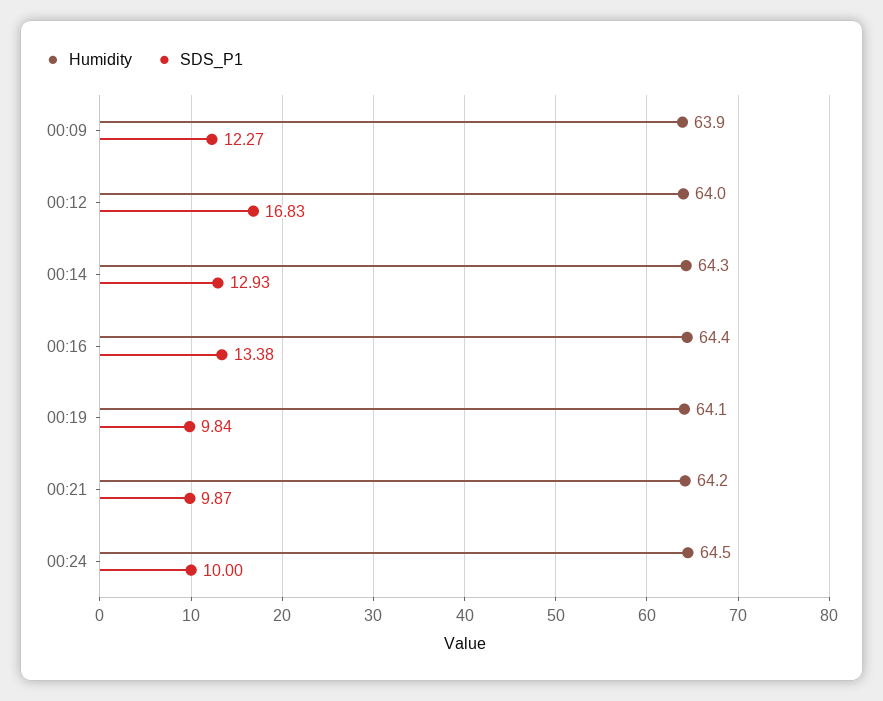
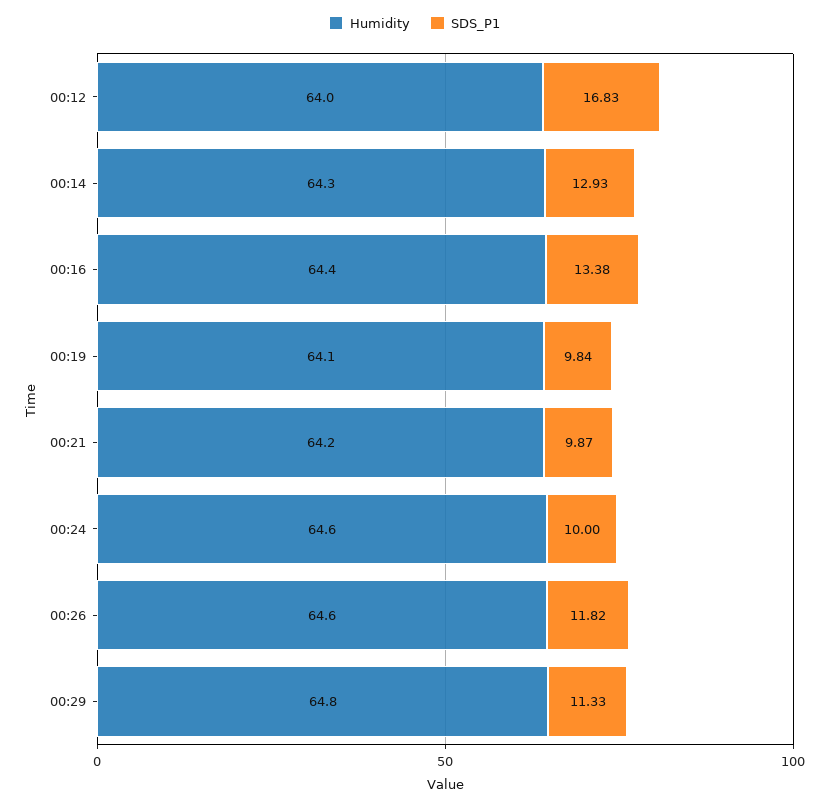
Humidity, 00:09: 63.9 -> none
SDS_P1, 00:09: 12.27 -> none
Humidity, 00:24: 64.5 -> 64.6
Humidity, 00:26: none -> 64.6
SDS_P1, 00:26: none -> 11.82
Humidity, 00:29: none -> 64.8
SDS_P1, 00:29: none -> 11.33

